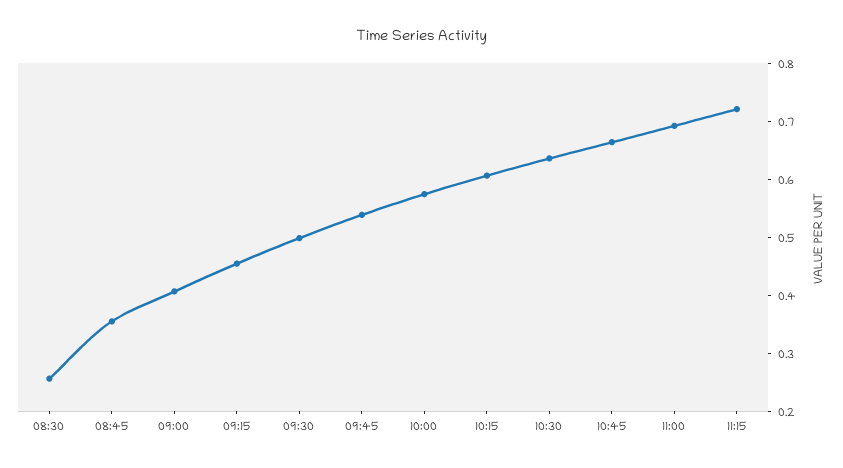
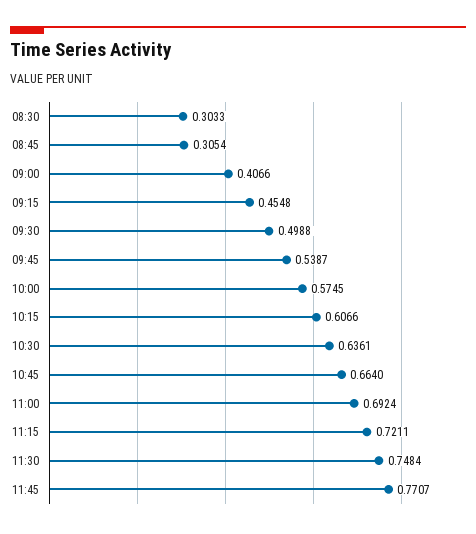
08:30: 0.26 -> 0.3033
08:45: 0.36 -> 0.3054
11:30: none -> 0.7484
11:45: none -> 0.7707

